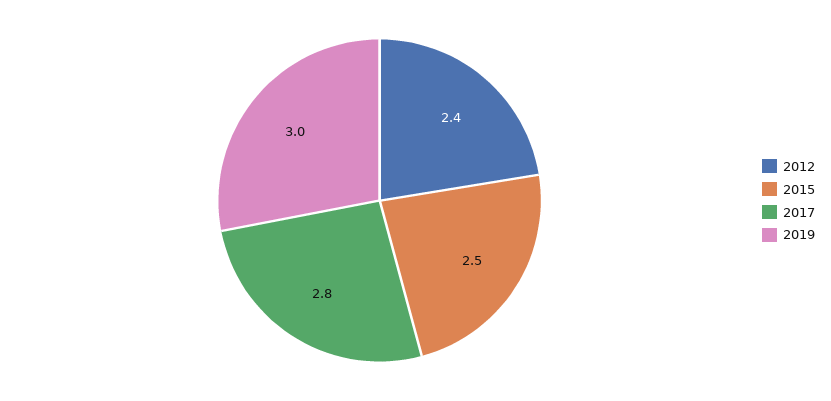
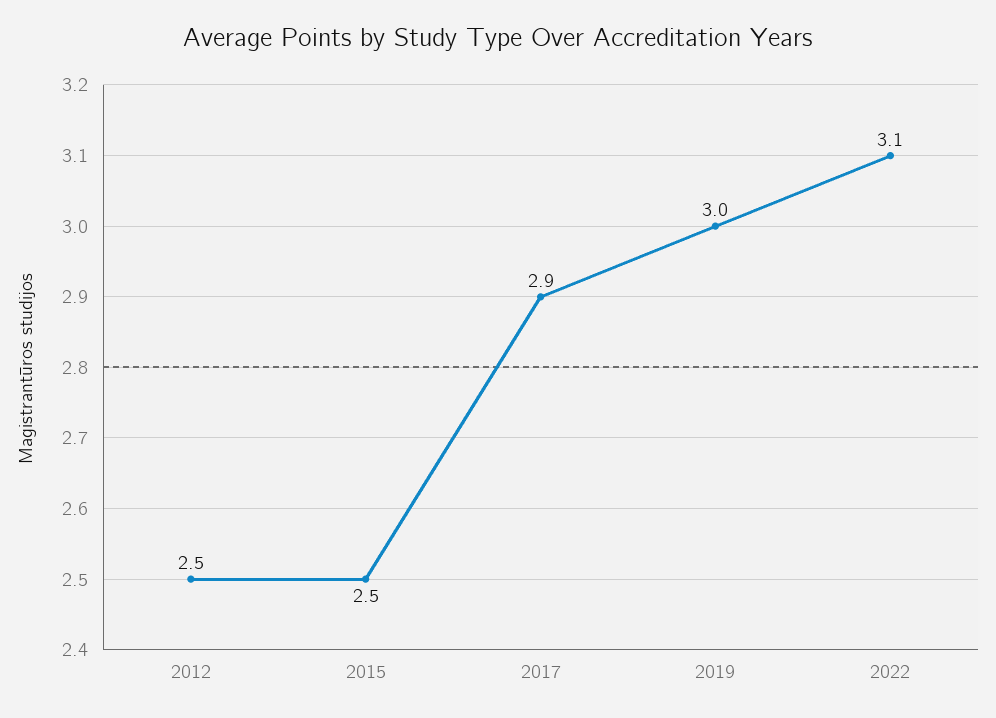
2012: 2.4 -> 2.5
2017: 2.8 -> 2.9
2022: none -> 3.1

